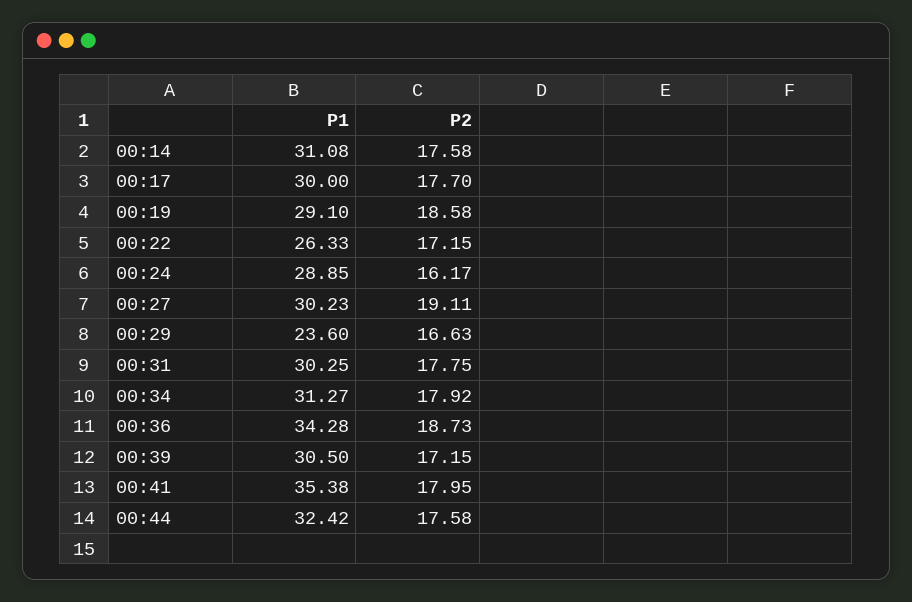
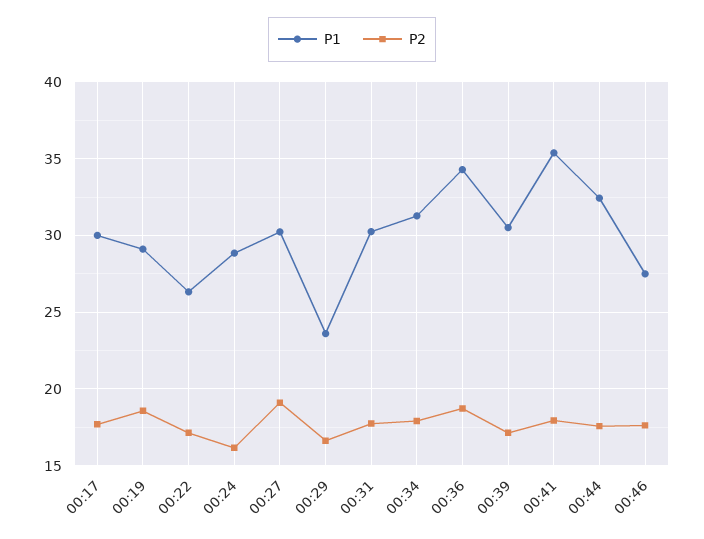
P1, 00:14: 31.08 -> none
P2, 00:14: 17.58 -> none
P1, 00:46: none -> 27.5
P2, 00:46: none -> 17.5

